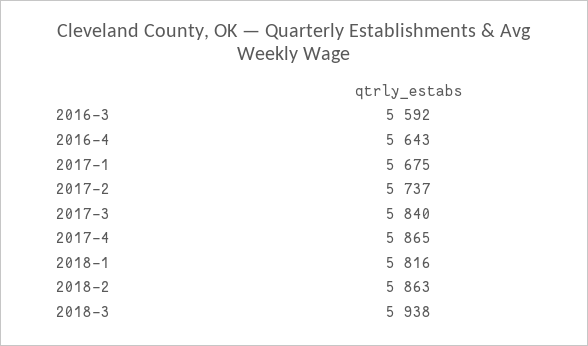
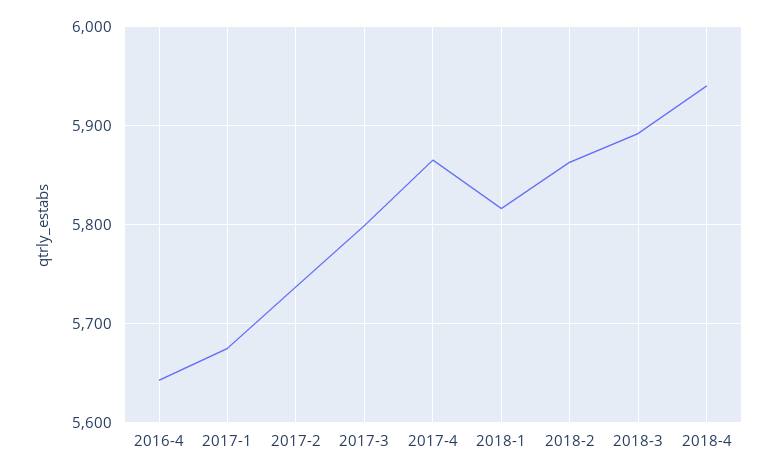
2016-3: 5592 -> none
2017-3: 5840 -> 5800
2018-3: 5938 -> 5890
2018-4: none -> 5940

